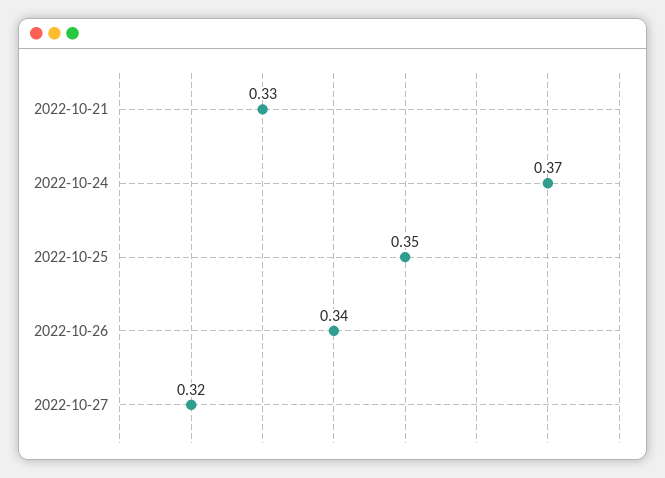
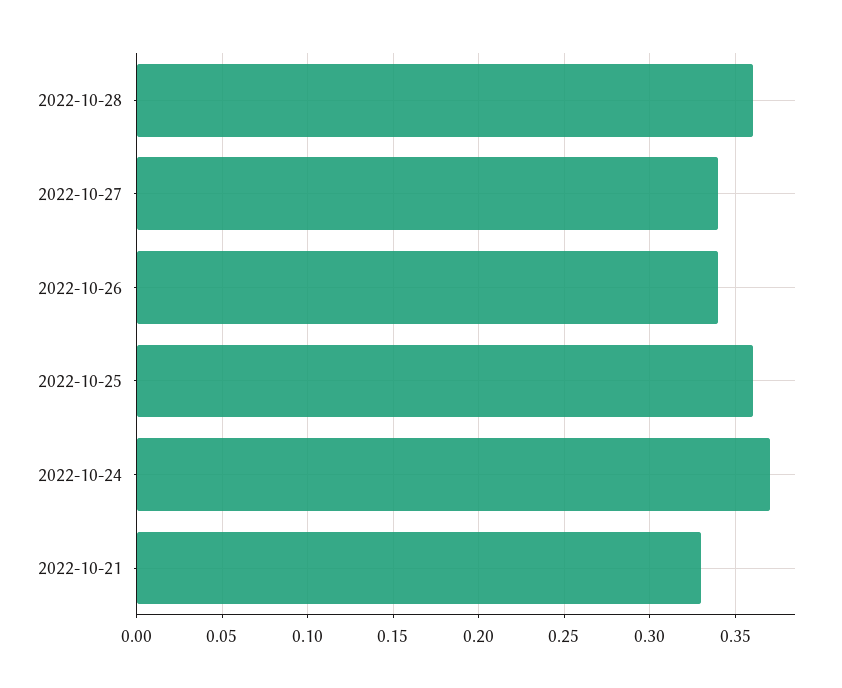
2022-10-25: 0.35 -> 0.36
2022-10-27: 0.32 -> 0.34
2022-10-28: none -> 0.36

